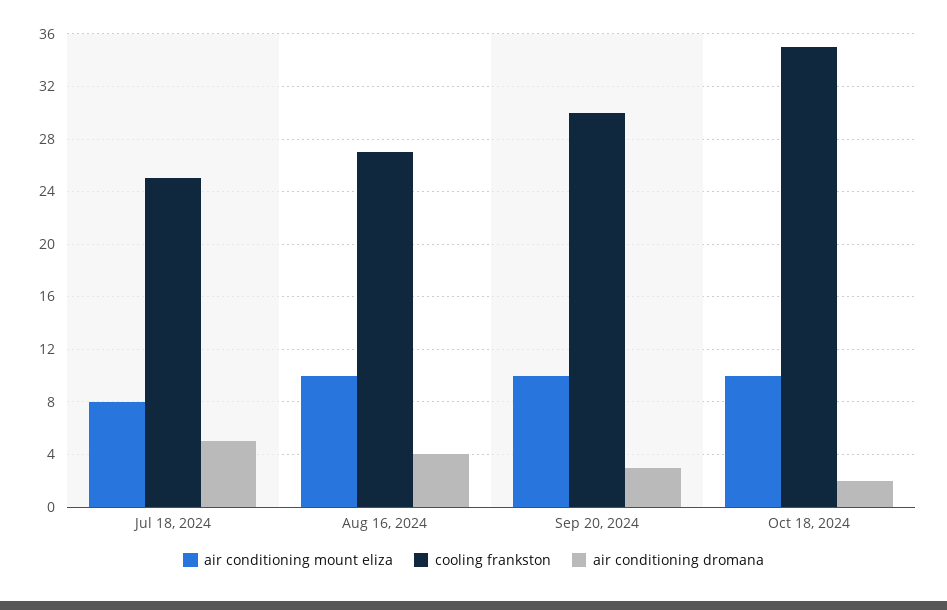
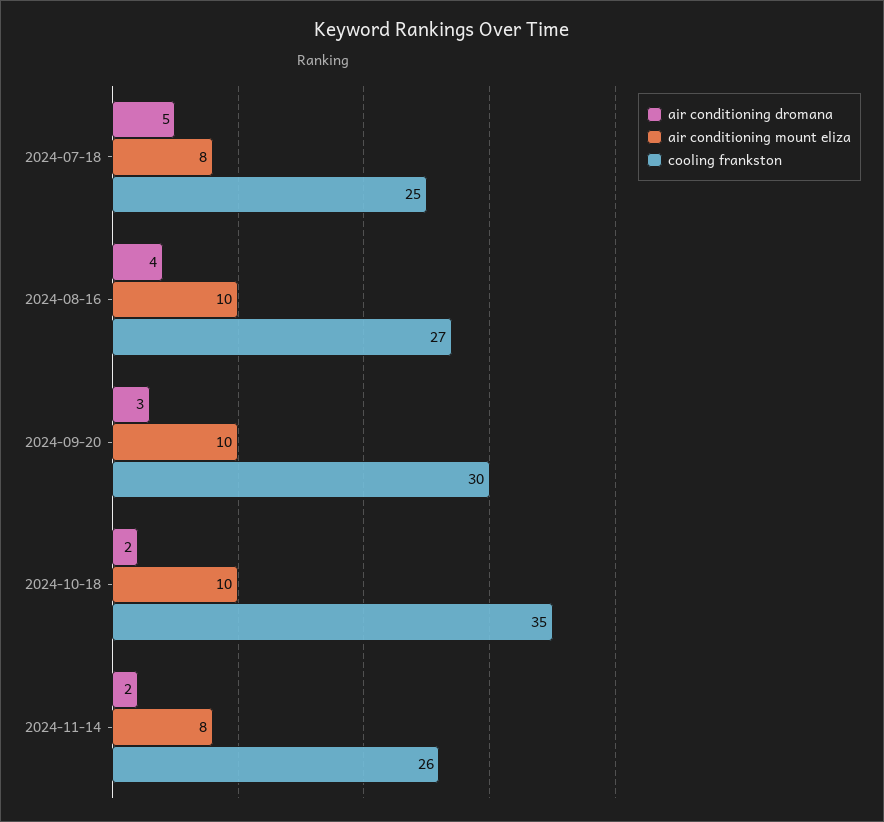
air conditioning dromana, 2024-11-14: none -> 2
air conditioning mount eliza, 2024-11-14: none -> 8
cooling frankston, 2024-11-14: none -> 26

